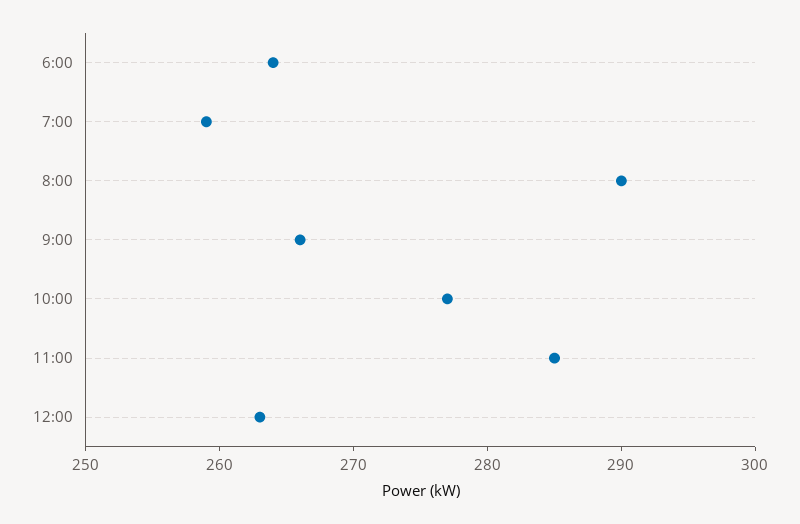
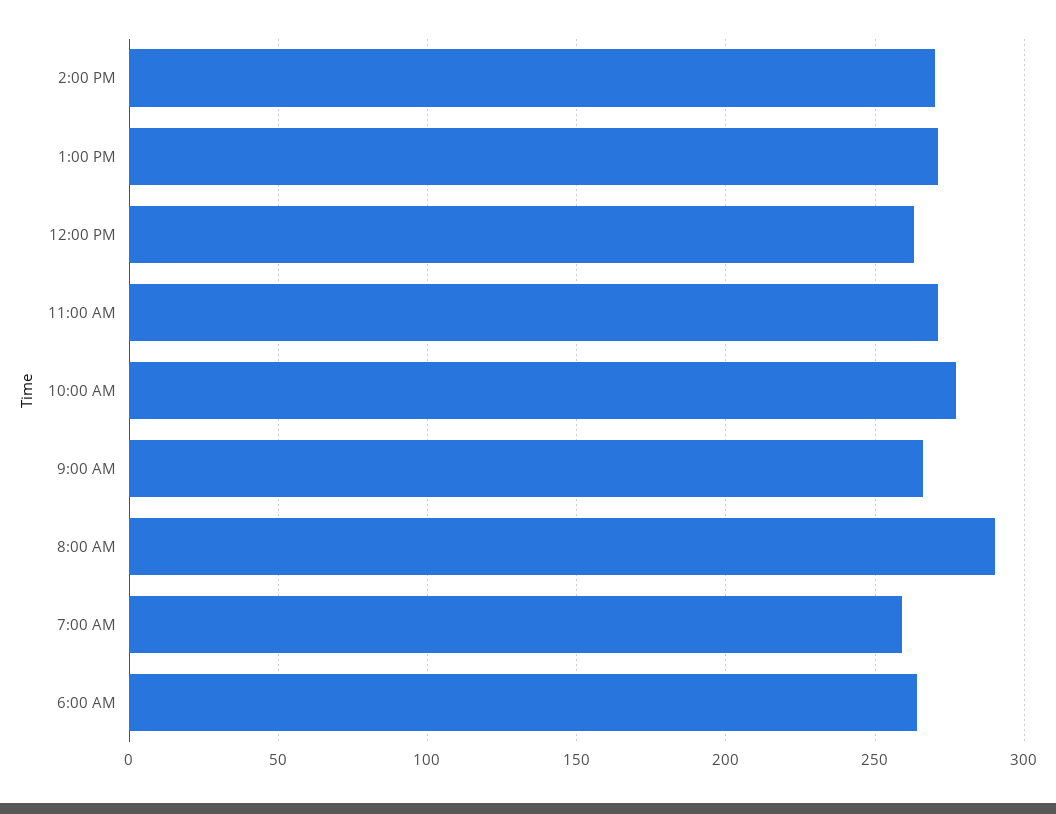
11:00: 285 -> 270
2:00 PM: none -> 270
1:00 PM: none -> 270

